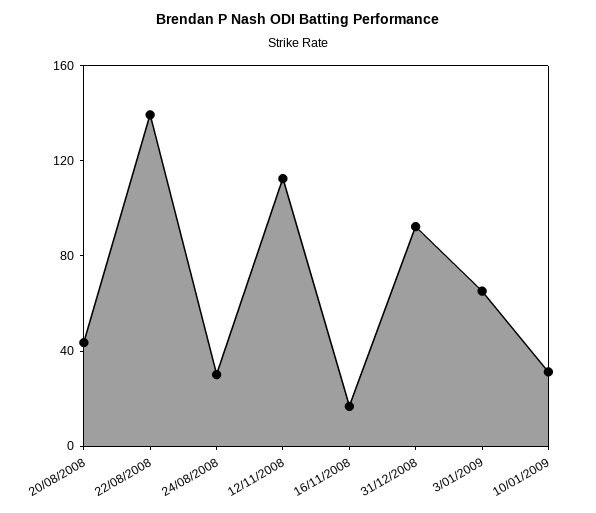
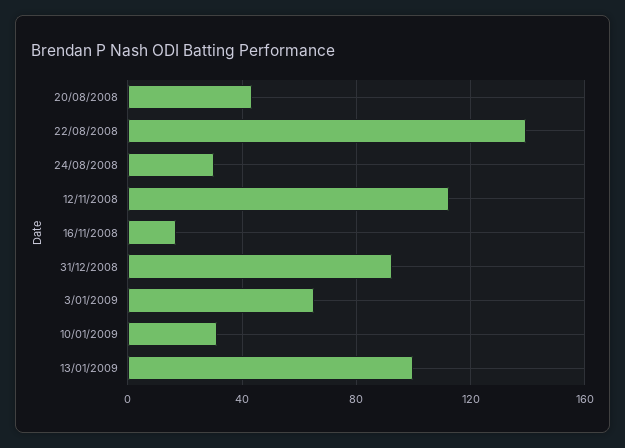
13/01/2009: none -> 100

